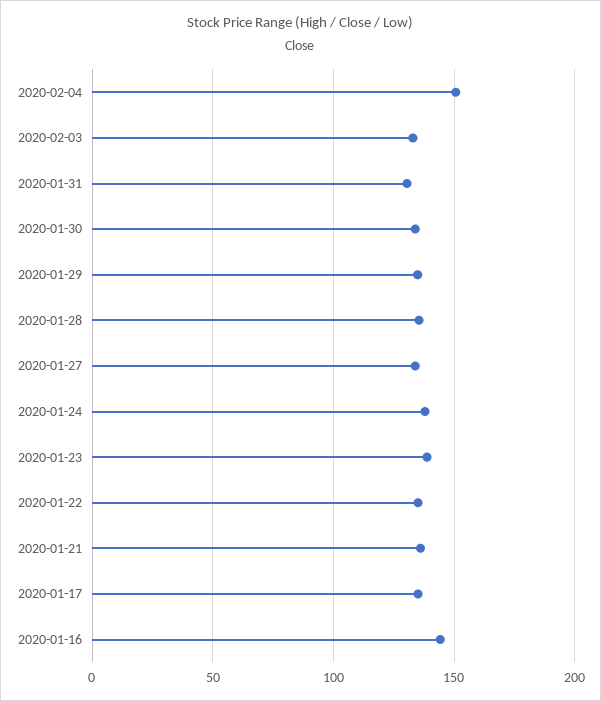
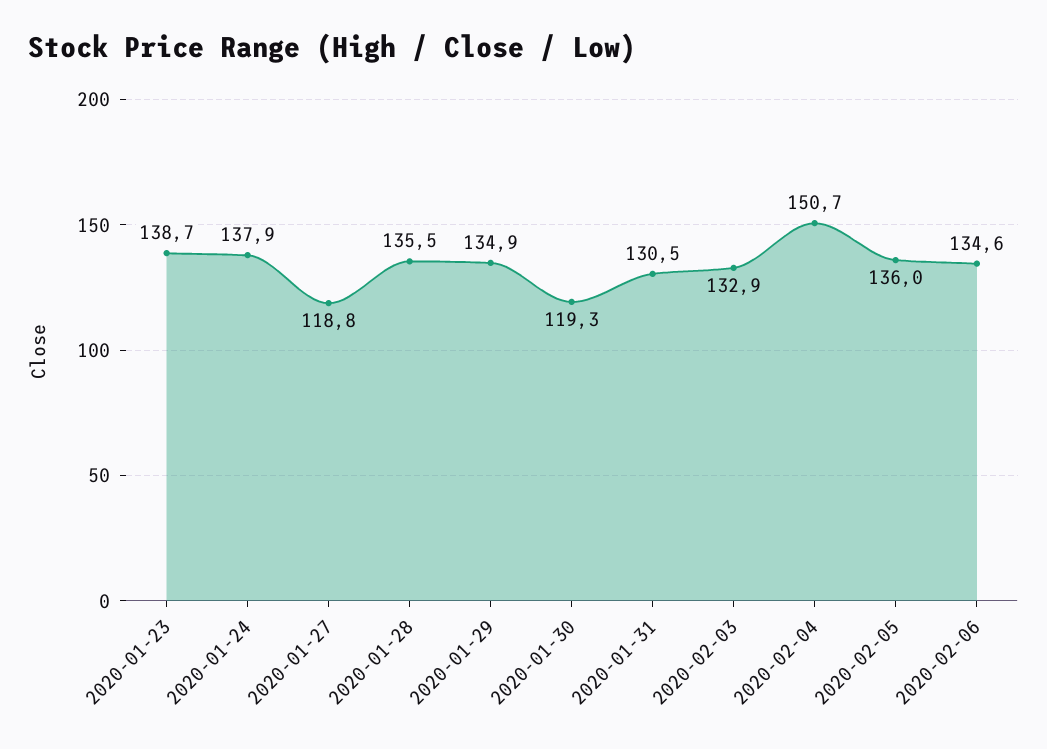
2020-01-30: 135 -> 119.3
2020-01-27: 135 -> 118.8
2020-01-22: 135 -> none
2020-01-21: 135 -> none
2020-01-17: 135 -> none
2020-01-16: 145 -> none
2020-02-05: none -> 136
2020-02-06: none -> 134.6

